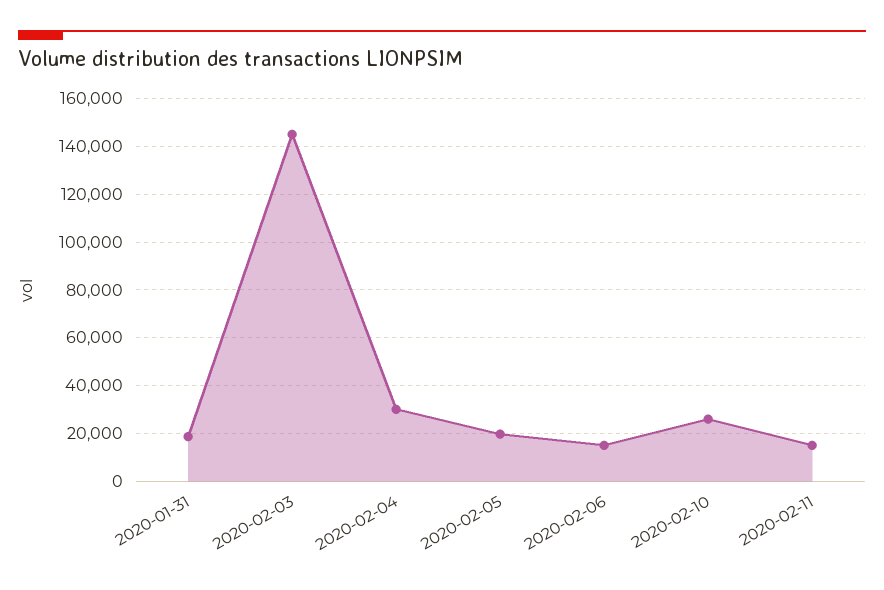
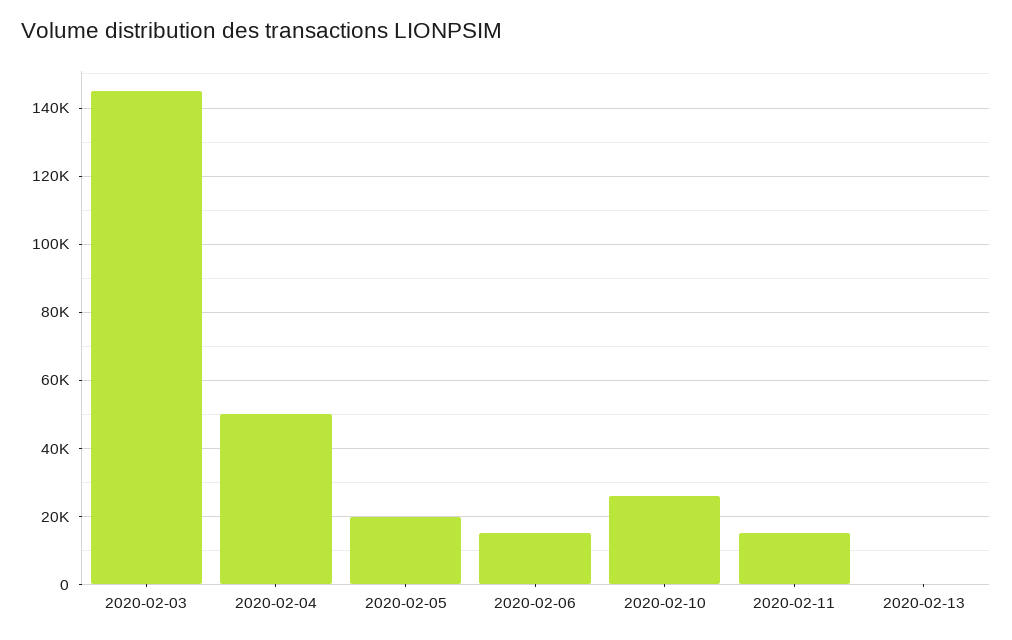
2020-01-31: 20000 -> none
2020-02-04: 30000 -> 50000
2020-02-13: none -> 0

